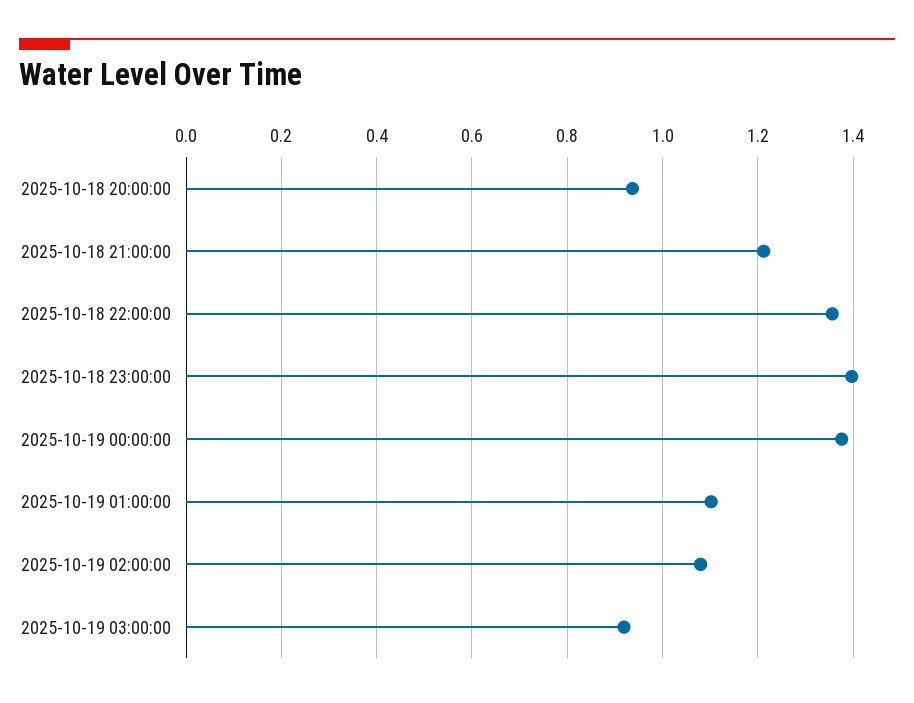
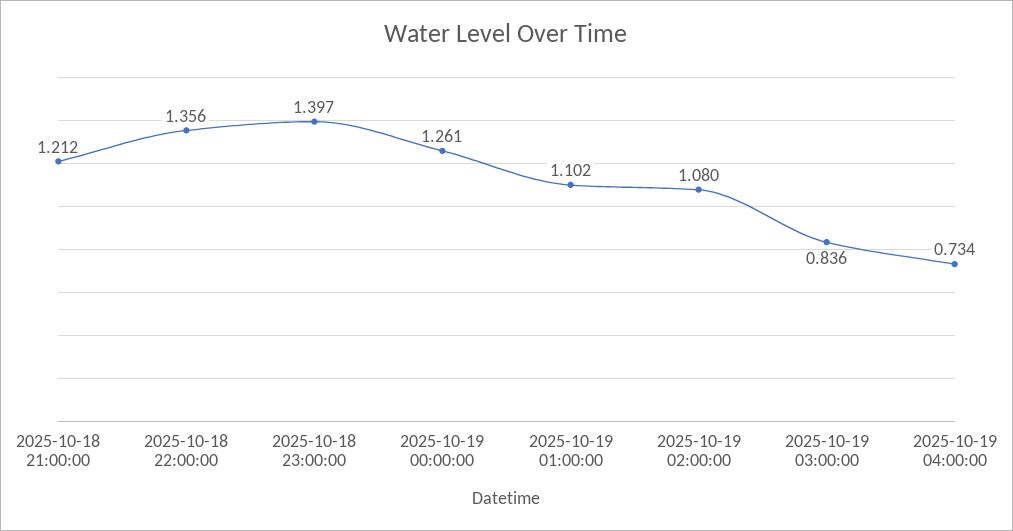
2025-10-18 20:00:00: 0.94 -> none
2025-10-19 00:00:00: 1.38 -> 1.261
2025-10-19 03:00:00: 0.92 -> 0.836
2025-10-19 04:00:00: none -> 0.734

